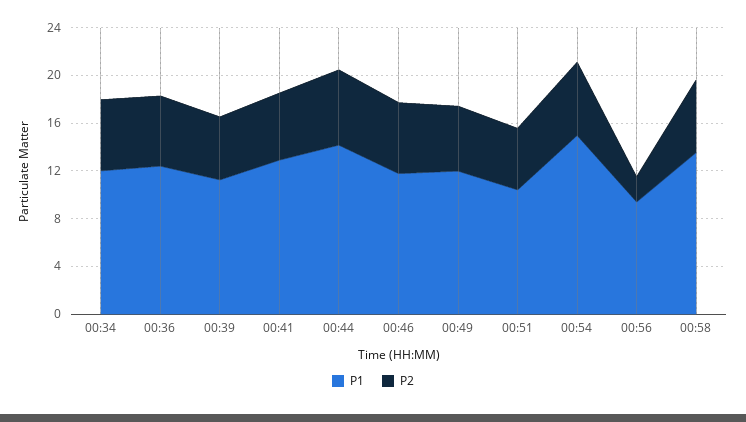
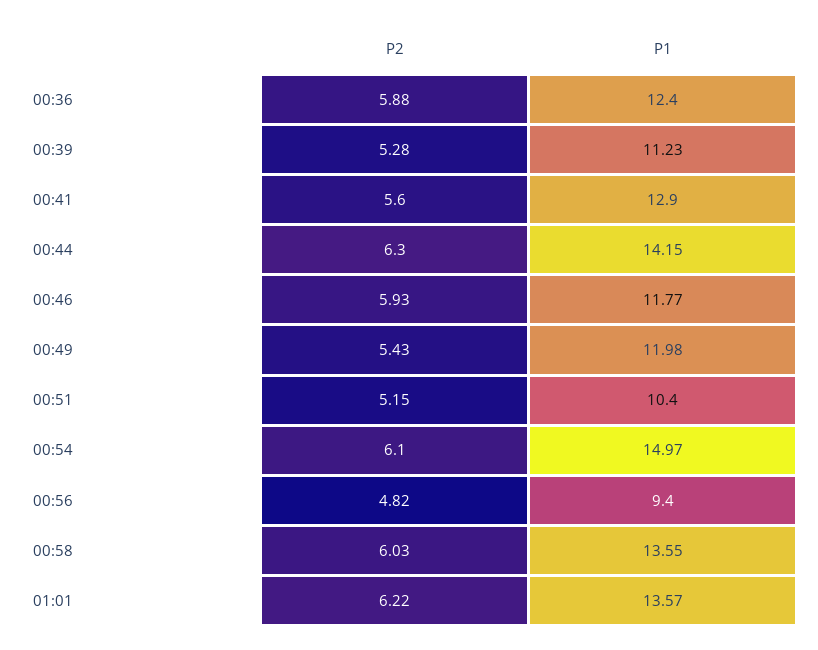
P1, 00:34: 12 -> none
P2, 00:34: 6 -> none
P2, 00:56: 2 -> 4.82
P2, 01:01: none -> 6.22
P1, 01:01: none -> 13.57

